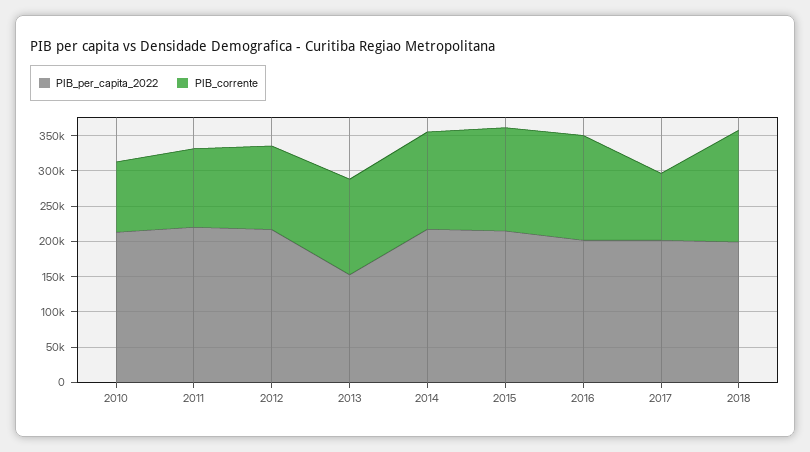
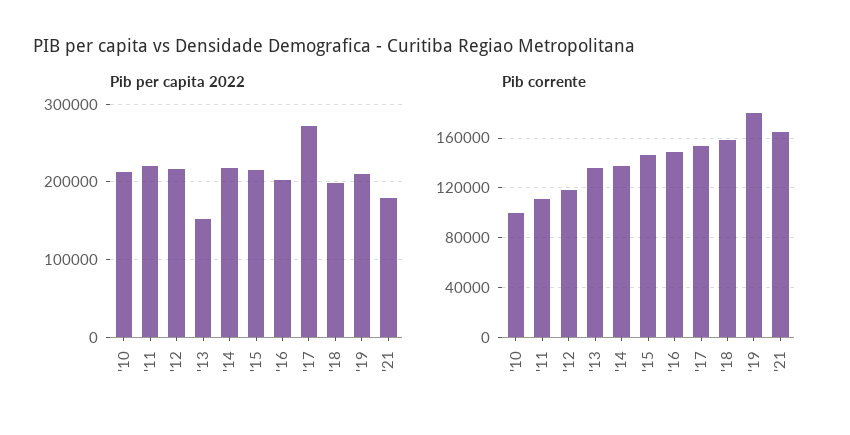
PIB_per_capita_2022, 2017: 200000 -> 270000
PIB_corrente, 2017: 100000 -> 155000
PIB_per_capita_2022, '19: none -> 210000
PIB_per_capita_2022, '21: none -> 180000
PIB_corrente, '19: none -> 180000
PIB_corrente, '21: none -> 165000

